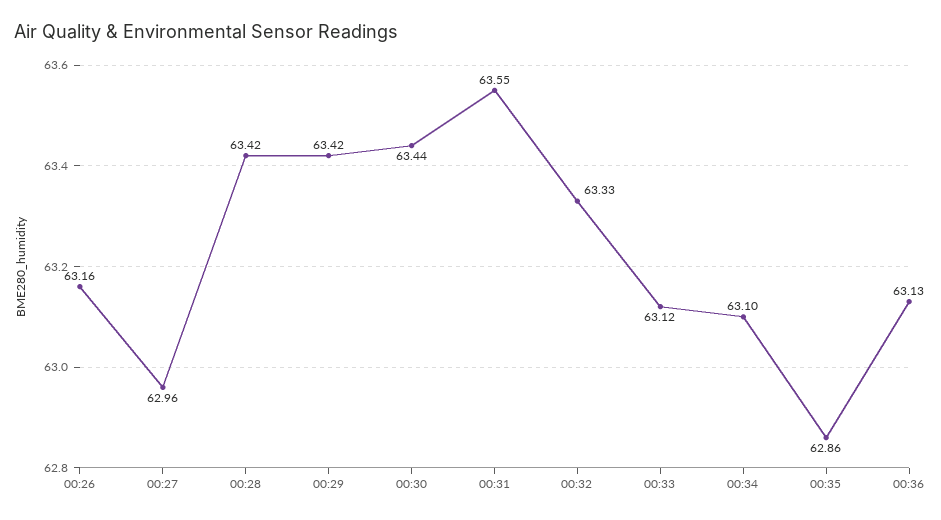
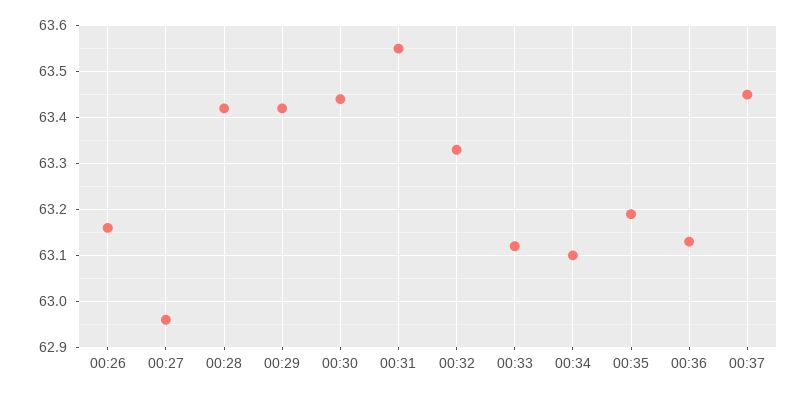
00:35: 62.86 -> 63.2
00:37: none -> 63.45

